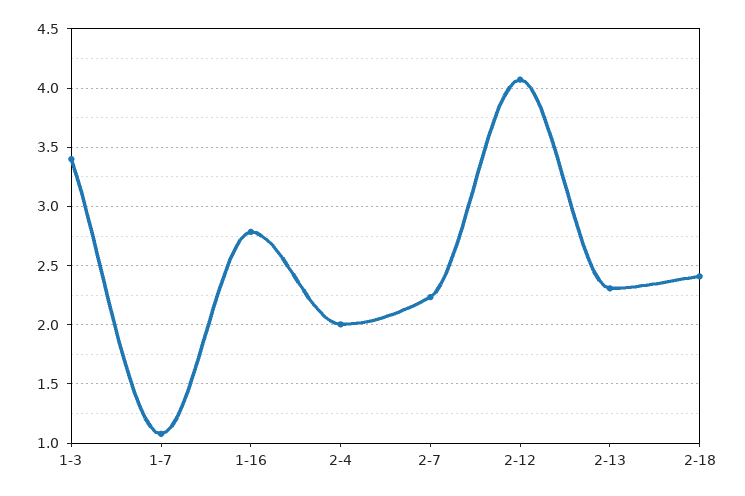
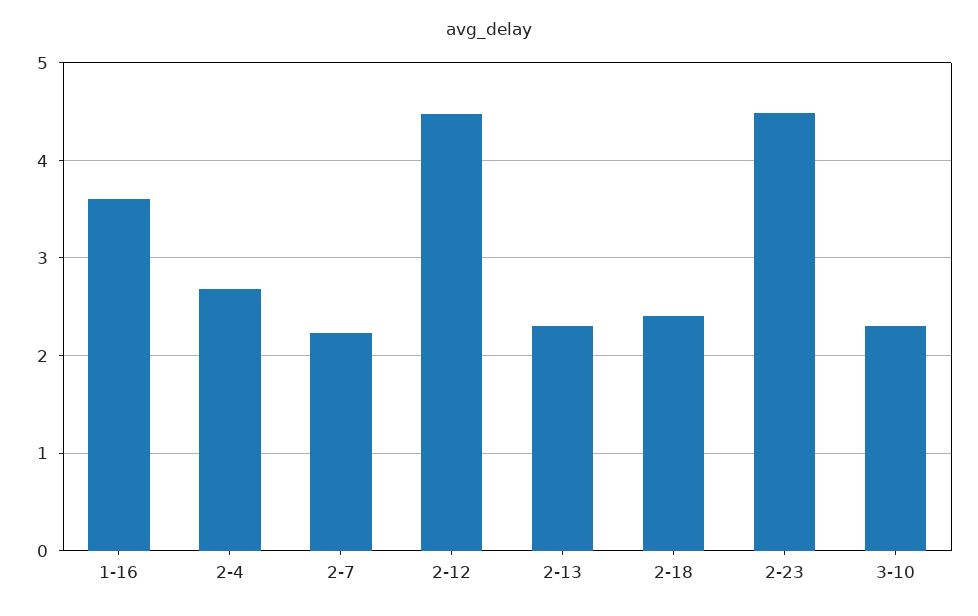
1-3: 3.4 -> none
1-7: 1.1 -> none
1-16: 2.8 -> 3.6
2-4: 2 -> 2.7
2-12: 4.1 -> 4.5
2-23: none -> 4.5
3-10: none -> 2.3

